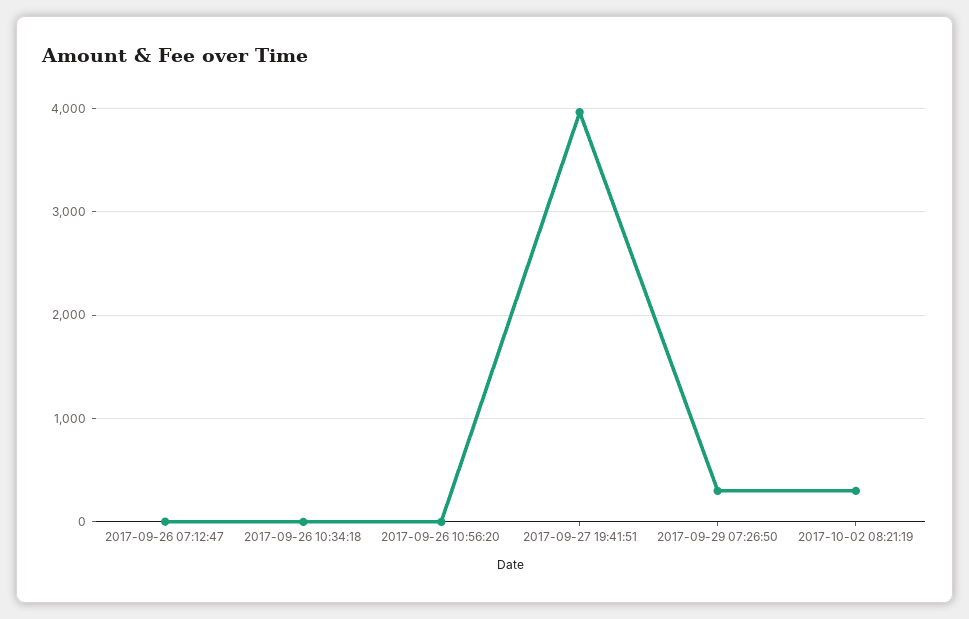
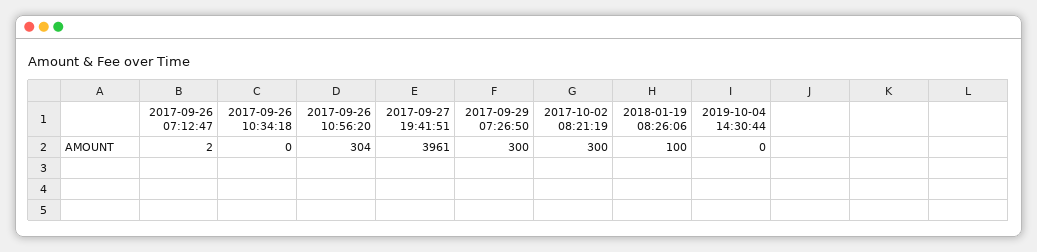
2017-09-26 10:56:20: 0 -> 304
2018-01-19 08:26:06: none -> 100
2019-10-04 14:30:44: none -> 0

